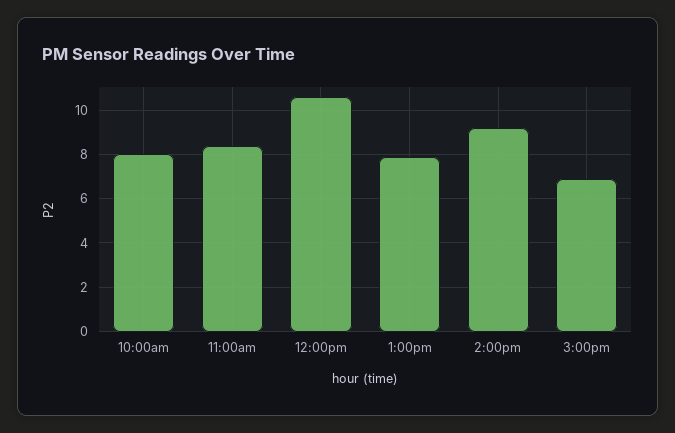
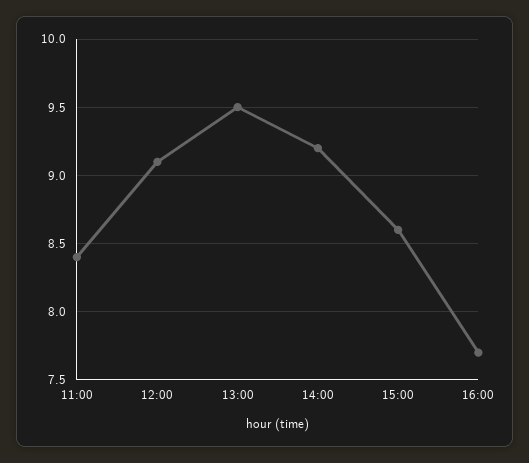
10:00am: 8 -> none
12:00pm: 10.5 -> 9.1
1:00pm: 8 -> 9.5
3:00pm: 7 -> 8.6
16:00: none -> 7.7

